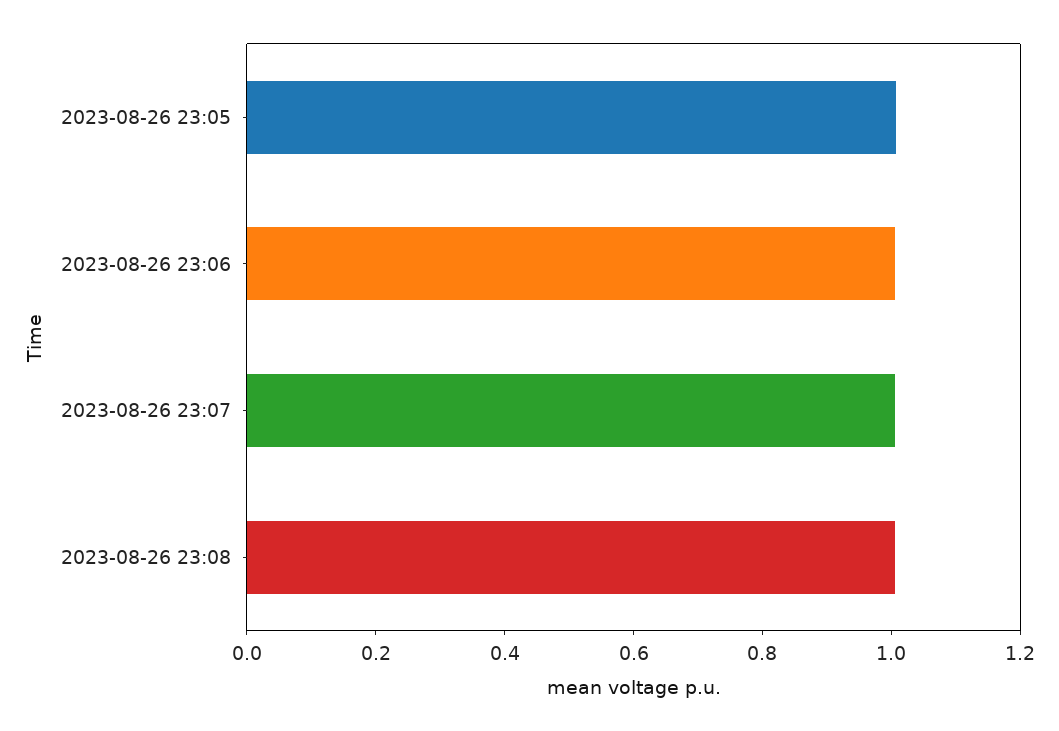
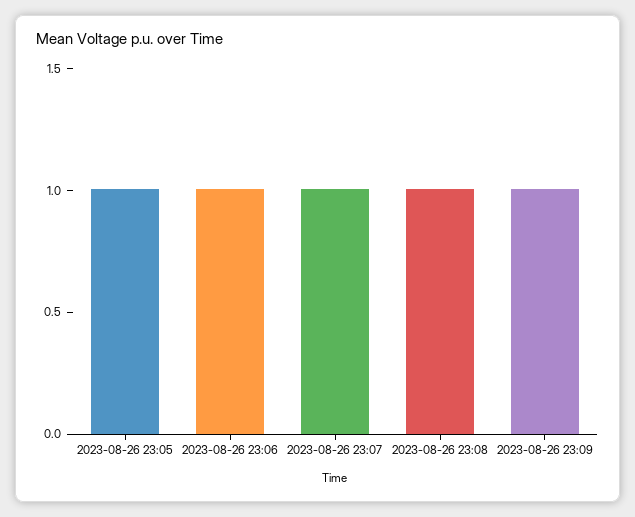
2023-08-26 23:09: none -> 1

